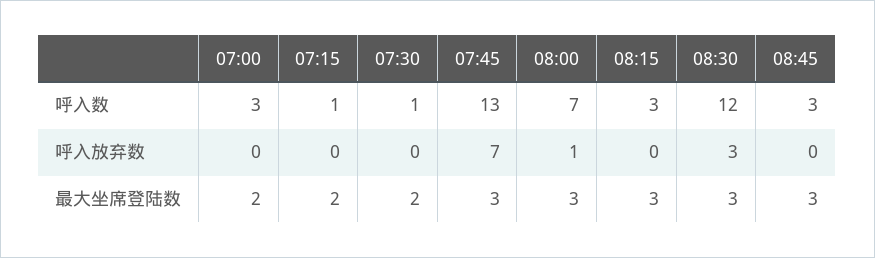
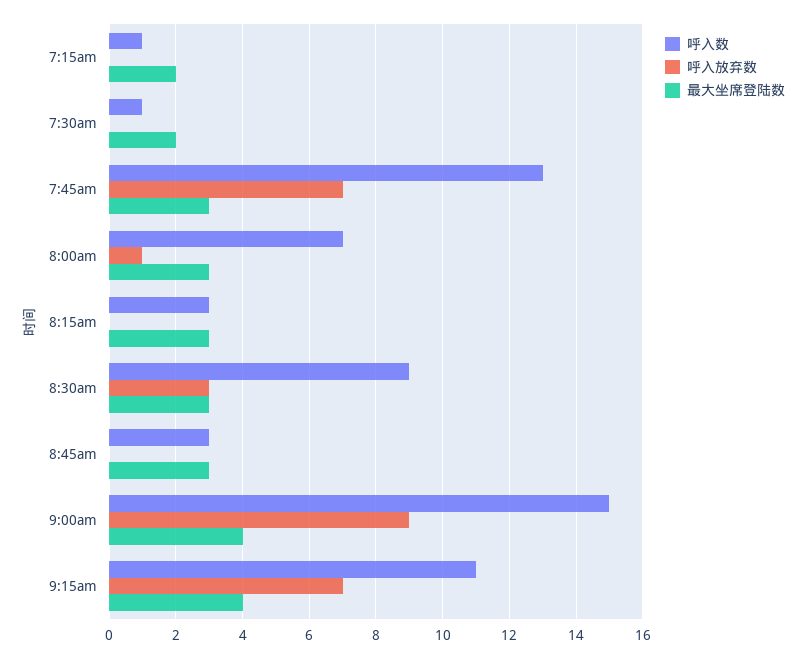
呼入数, 07:00: 3 -> none
呼入数, 08:30: 12 -> 9
呼入放弃数, 07:00: 0 -> none
最大坐席登陆数, 07:00: 2 -> none
呼入数, 9:00am: none -> 15
呼入放弃数, 9:00am: none -> 9
最大坐席登陆数, 9:00am: none -> 4
呼入数, 9:15am: none -> 11
呼入放弃数, 9:15am: none -> 7
最大坐席登陆数, 9:15am: none -> 4

